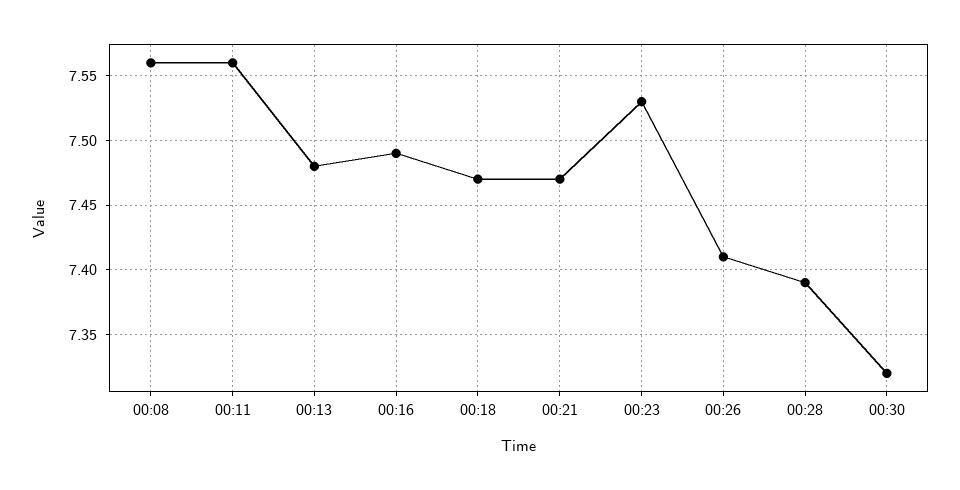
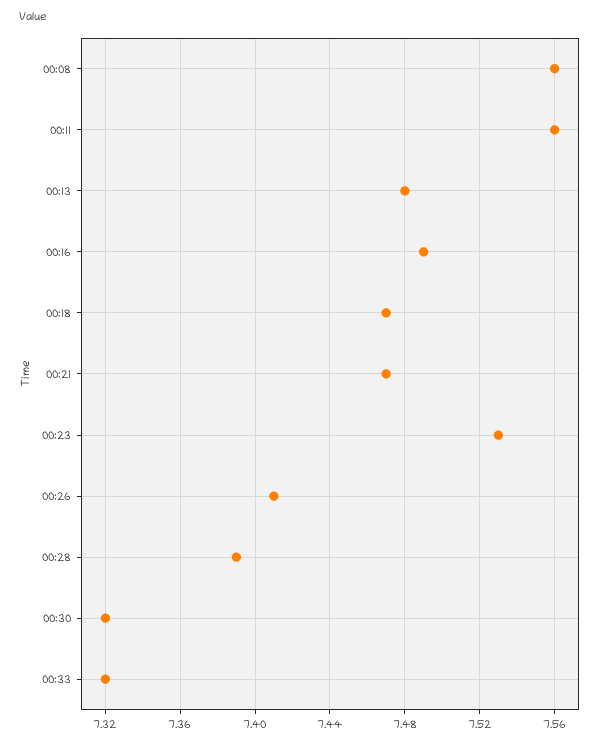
00:33: none -> 7.32

